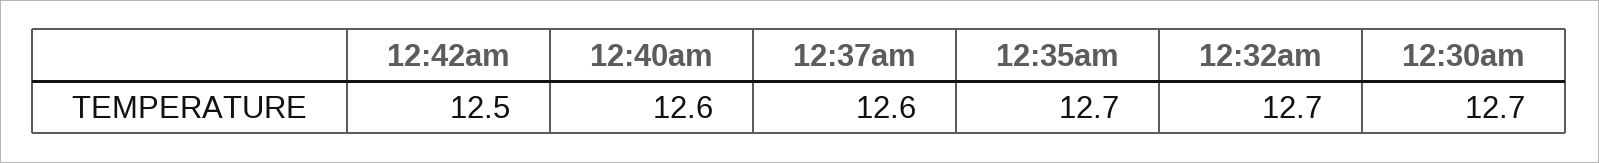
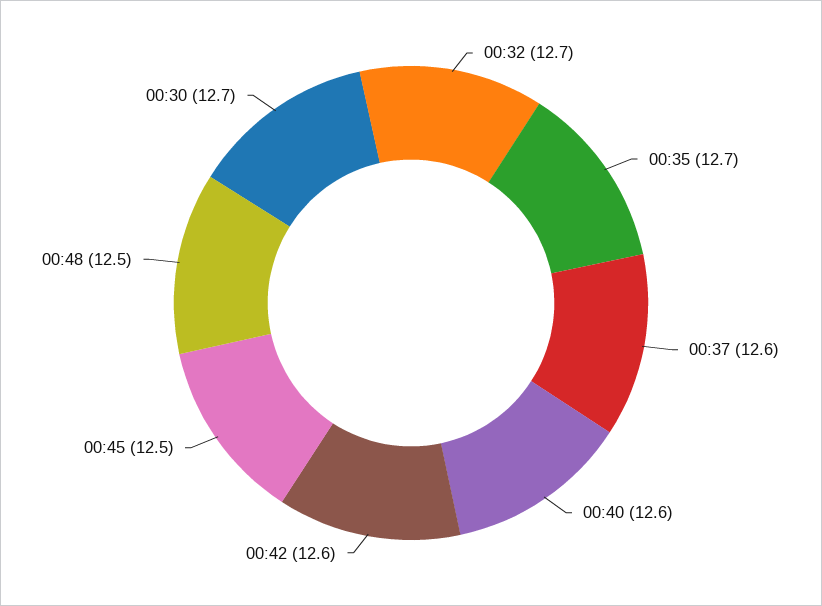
12:42am: 12.5 -> 12.6
00:45: none -> 12.5
00:48: none -> 12.5

